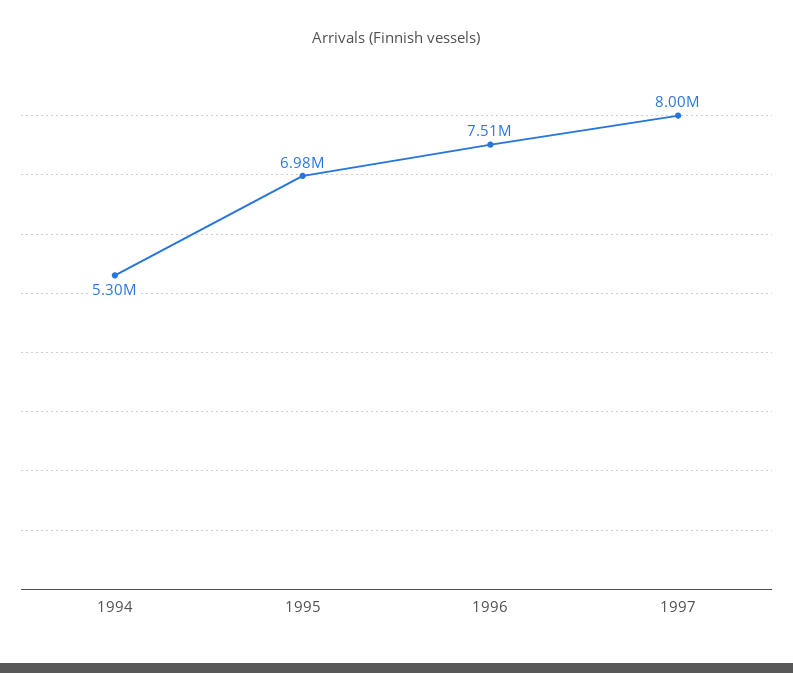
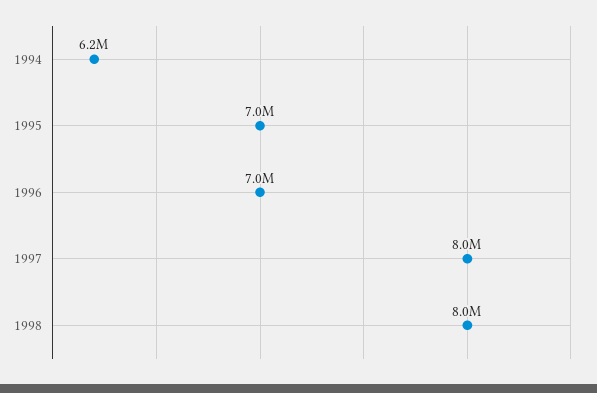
1994: 5300000 -> 6200000
1996: 7510000 -> 7000000
1998: none -> 8000000

